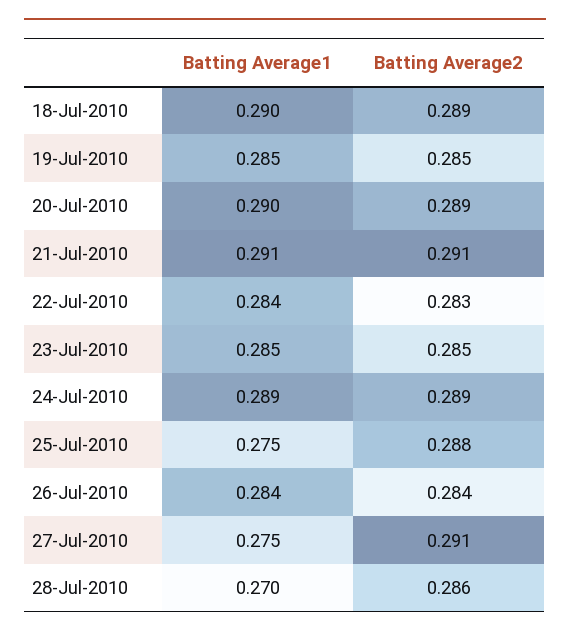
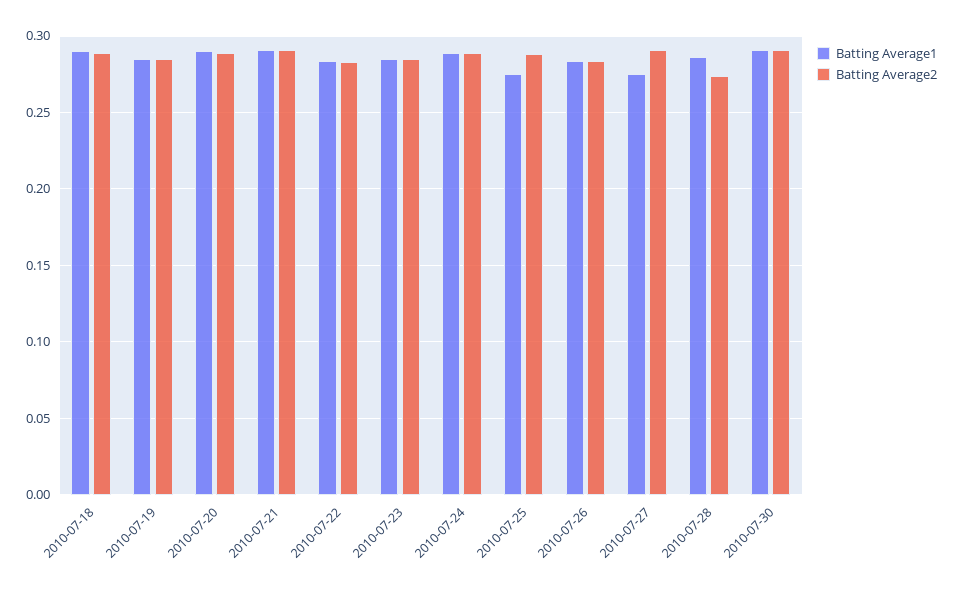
Batting Average1, 28-Jul-2010: 0.27 -> 0.285
Batting Average2, 28-Jul-2010: 0.286 -> 0.275
Batting Average1, 2010-07-30: none -> 0.29
Batting Average2, 2010-07-30: none -> 0.29

